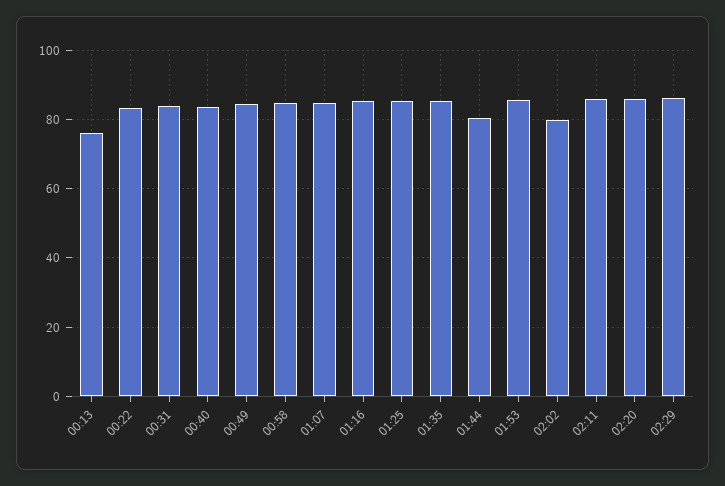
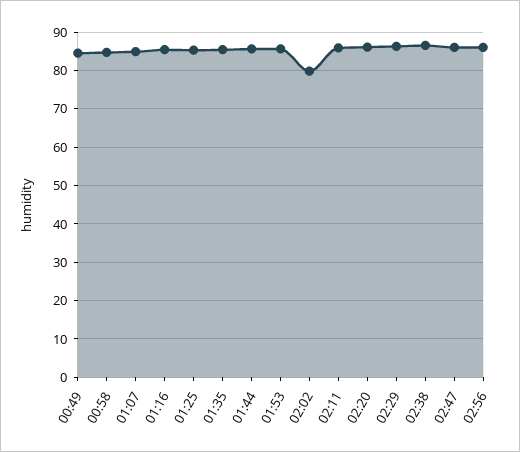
00:13: 76 -> none
00:22: 84 -> none
00:31: 84 -> none
00:40: 84 -> none
01:44: 80 -> 86
02:38: none -> 86
02:47: none -> 86
02:56: none -> 86

